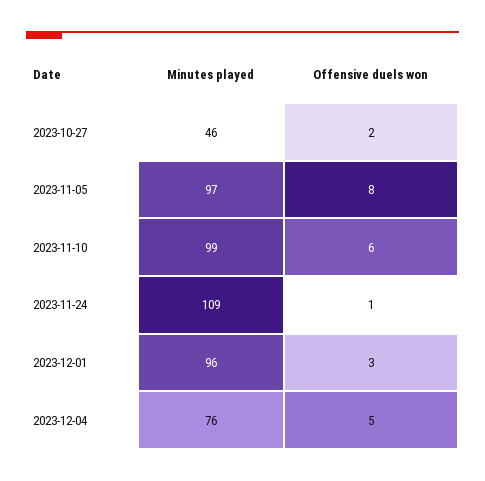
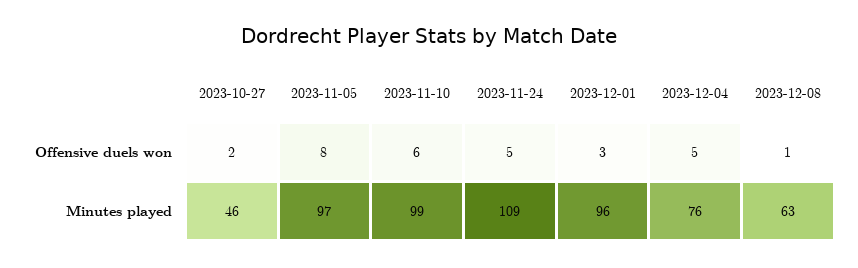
Offensive duels won, 2023-11-24: 1 -> 5
Offensive duels won, 2023-12-08: none -> 1
Minutes played, 2023-12-08: none -> 63

